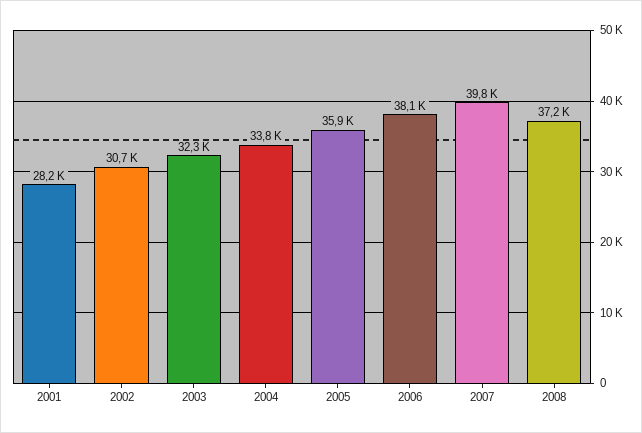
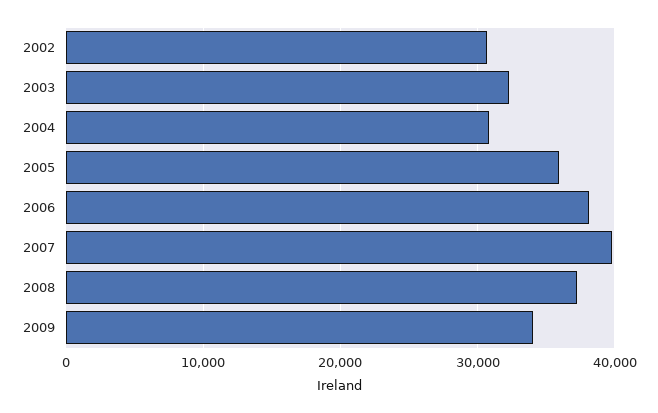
2001: 28200 -> none
2004: 33800 -> 31000
2009: none -> 34000

